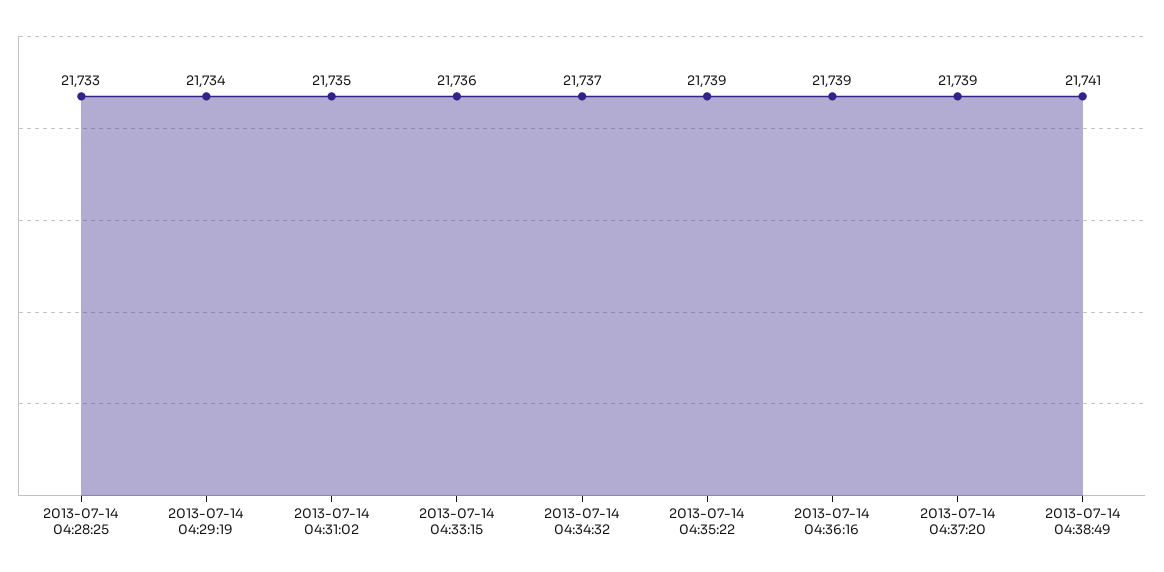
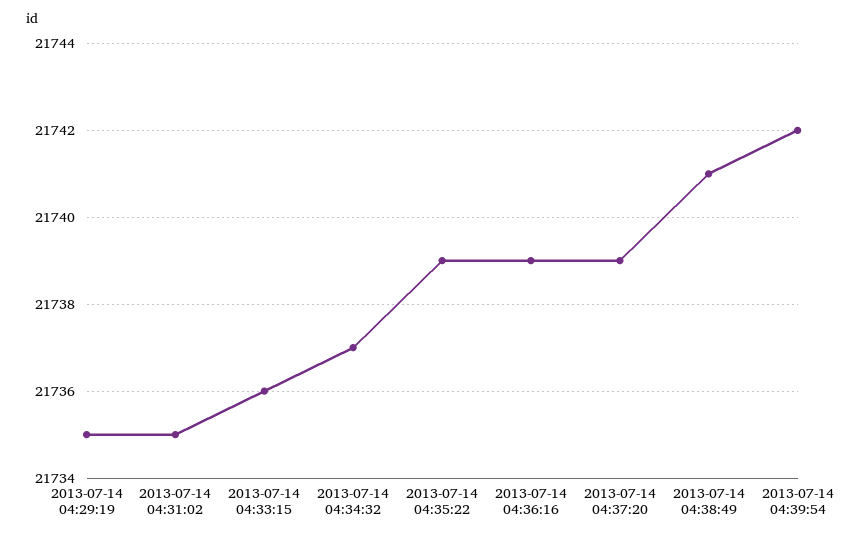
2013-07-14 04:28:25: 21733 -> none
2013-07-14 04:29:19: 21734 -> 21735
2013-07-14 04:39:54: none -> 21742

